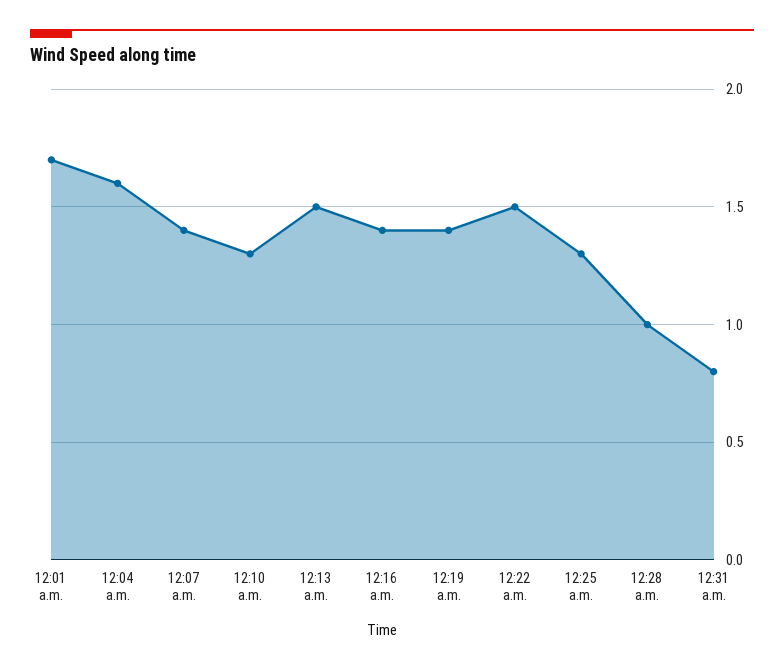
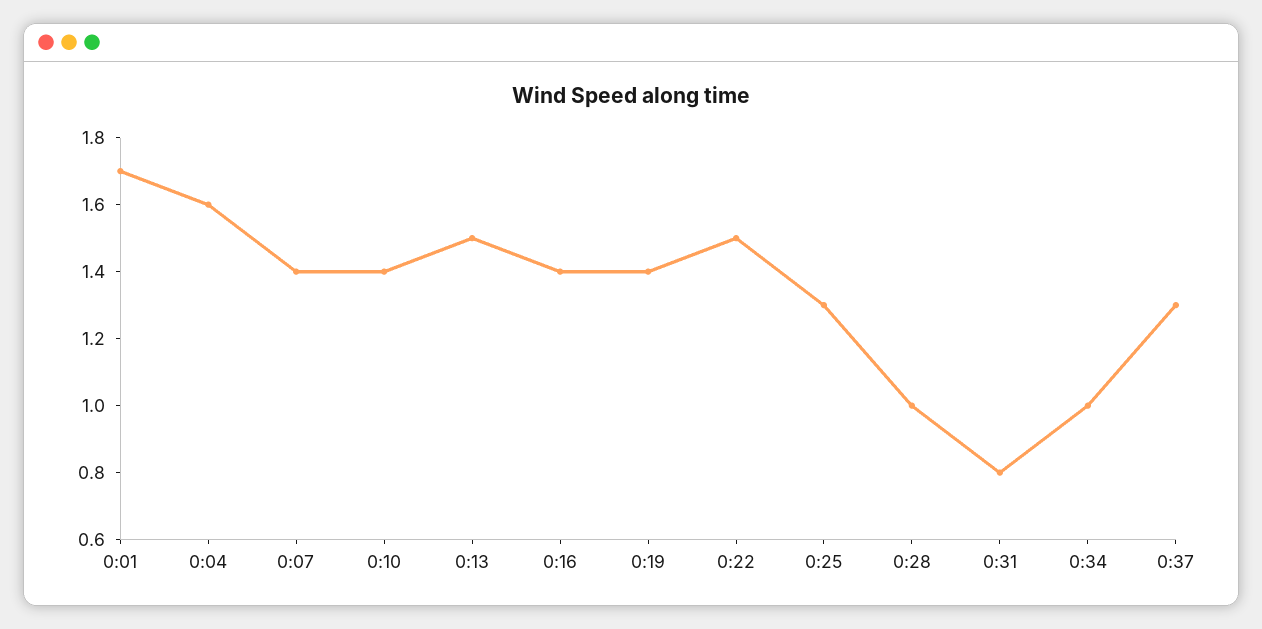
12:10 a.m.: 1.3 -> 1.4
0:34: none -> 1
0:37: none -> 1.3

